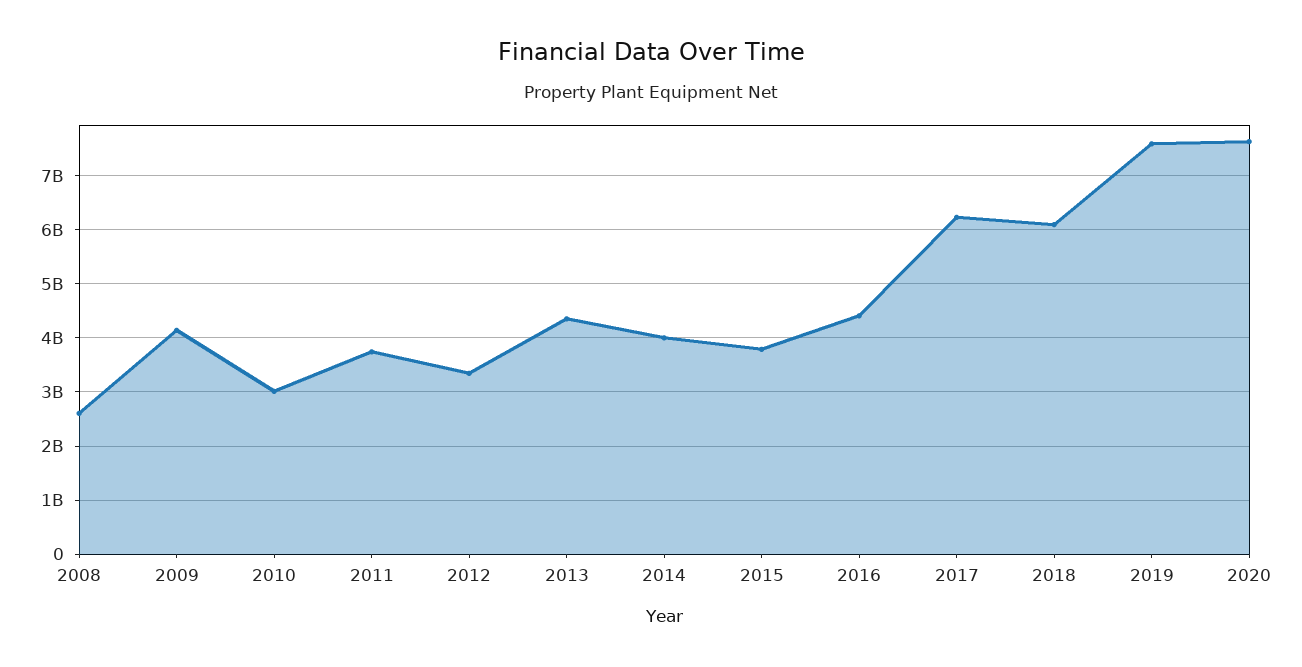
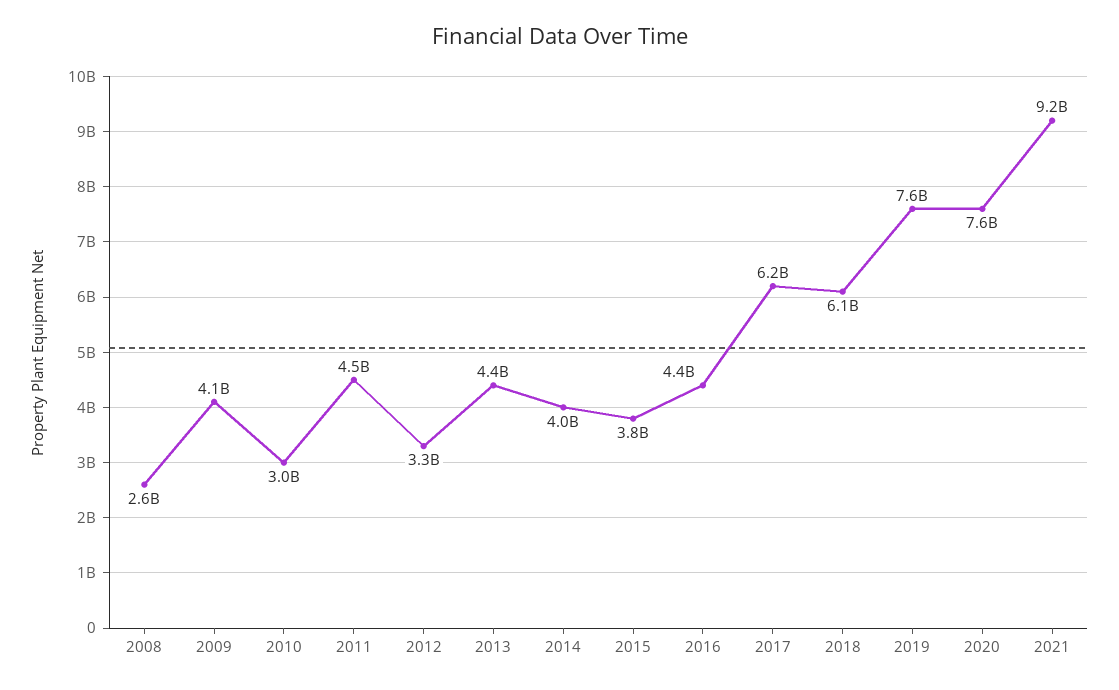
2011: 3800000000 -> 4500000000
2021: none -> 9200000000

